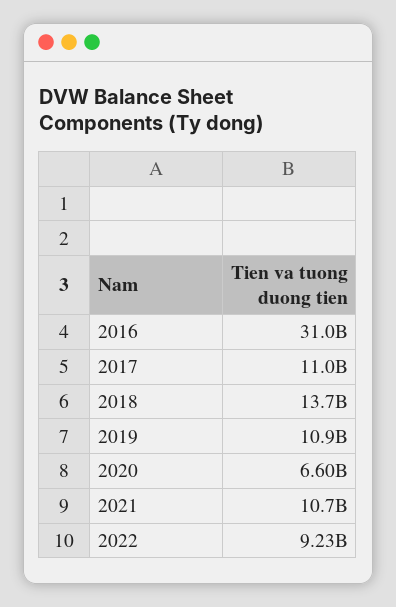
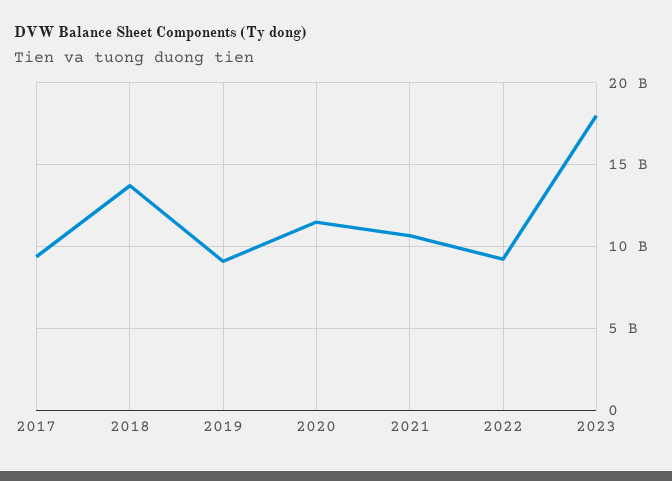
2016: 31000000000 -> none
2017: 11000000000 -> 9500000000
2019: 10900000000 -> 9000000000
2020: 6600000000 -> 11500000000
2023: none -> 18000000000

